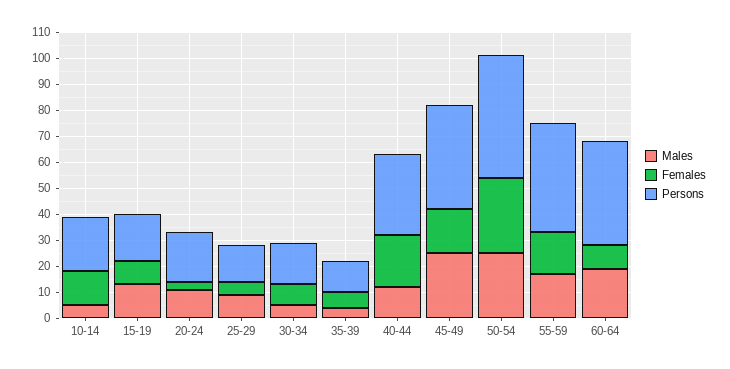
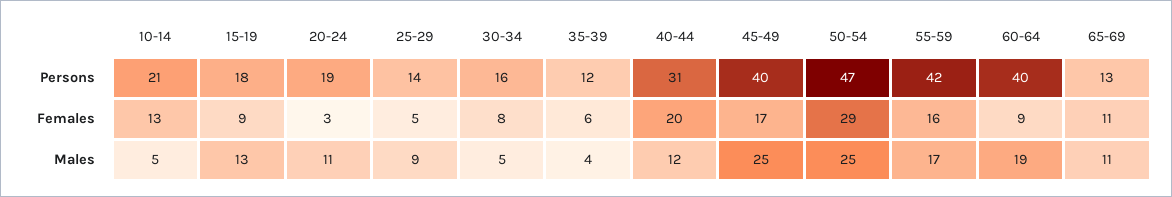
Persons, 65-69: none -> 13
Females, 65-69: none -> 11
Males, 65-69: none -> 11

